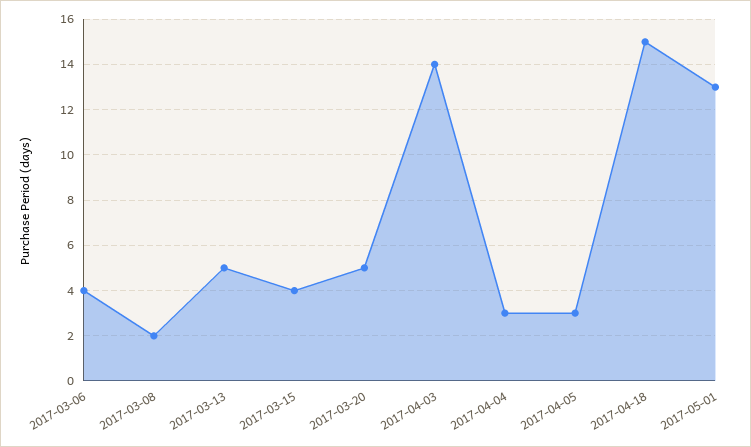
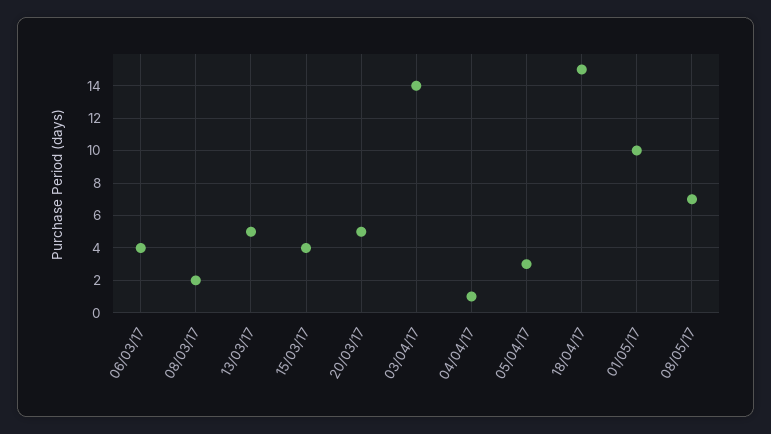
2017-04-04: 3 -> 1
2017-05-01: 13 -> 10
08/05/17: none -> 7

